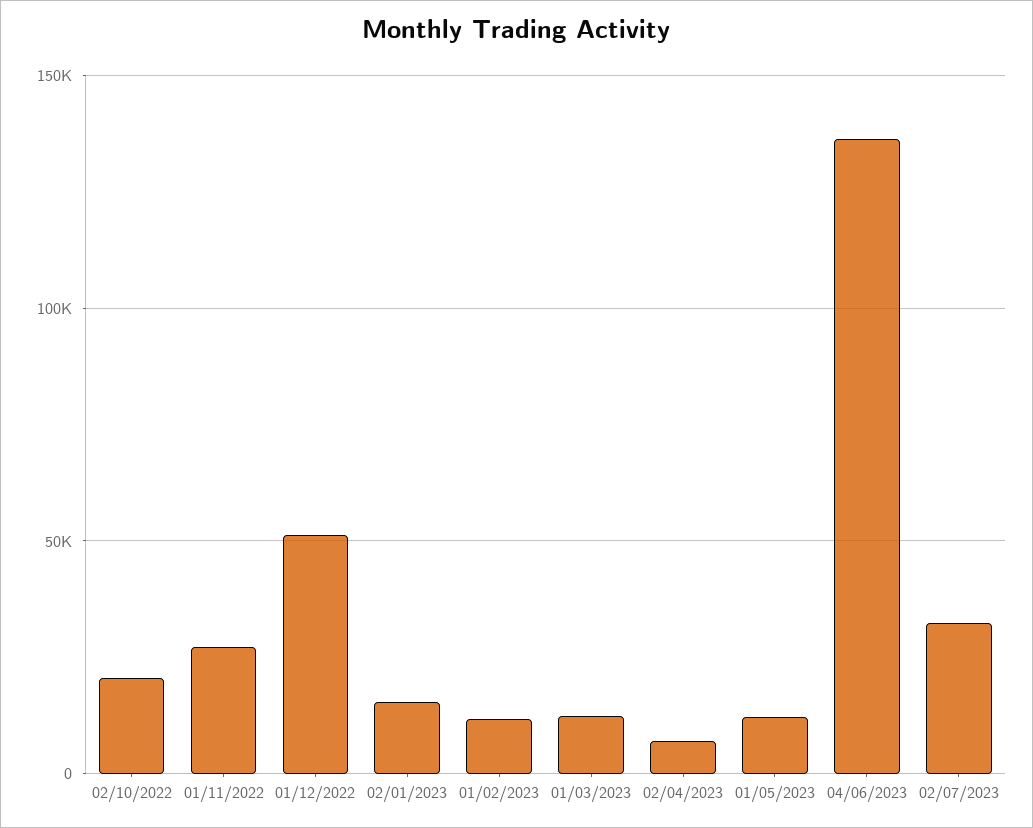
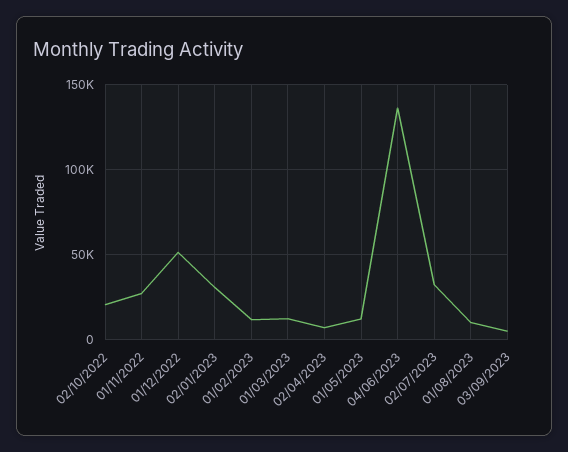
02/01/2023: 15000 -> 30000
01/08/2023: none -> 10000
03/09/2023: none -> 5000

